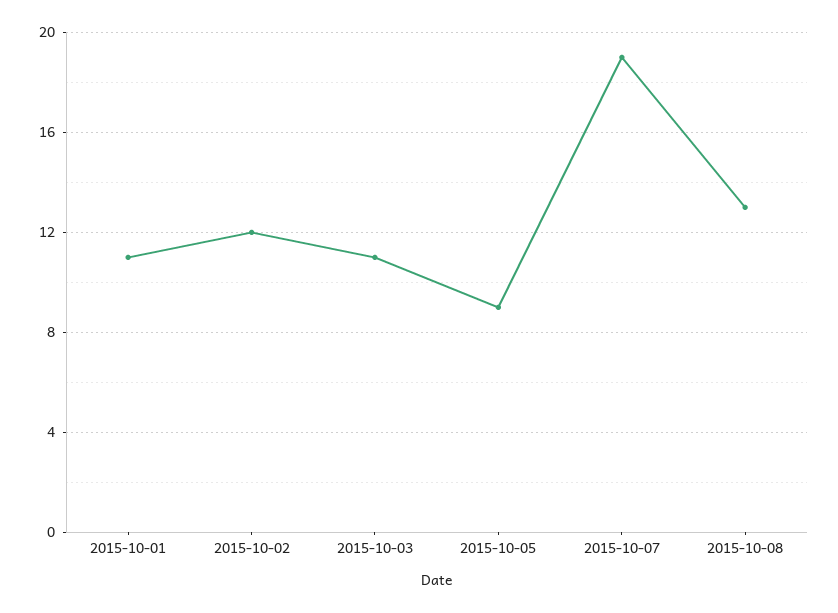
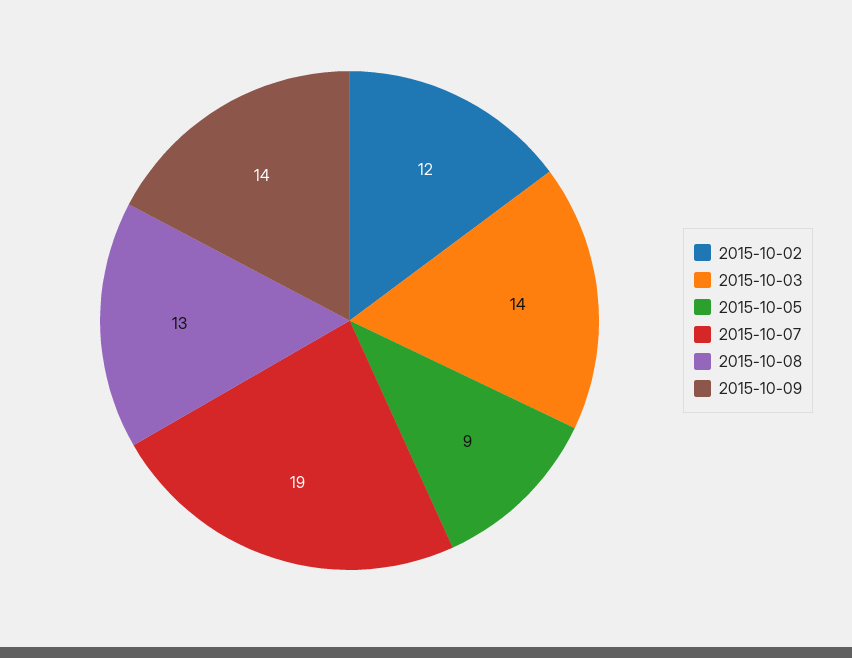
2015-10-01: 11 -> none
2015-10-03: 11 -> 14
2015-10-09: none -> 14

